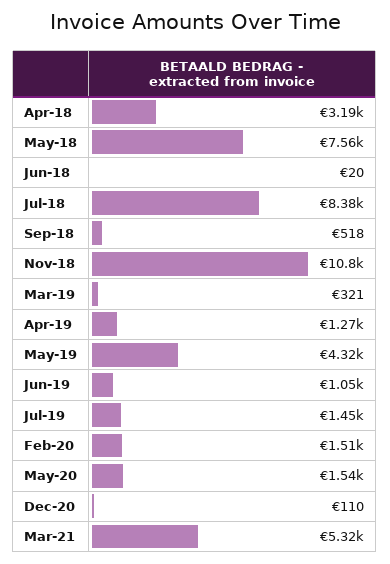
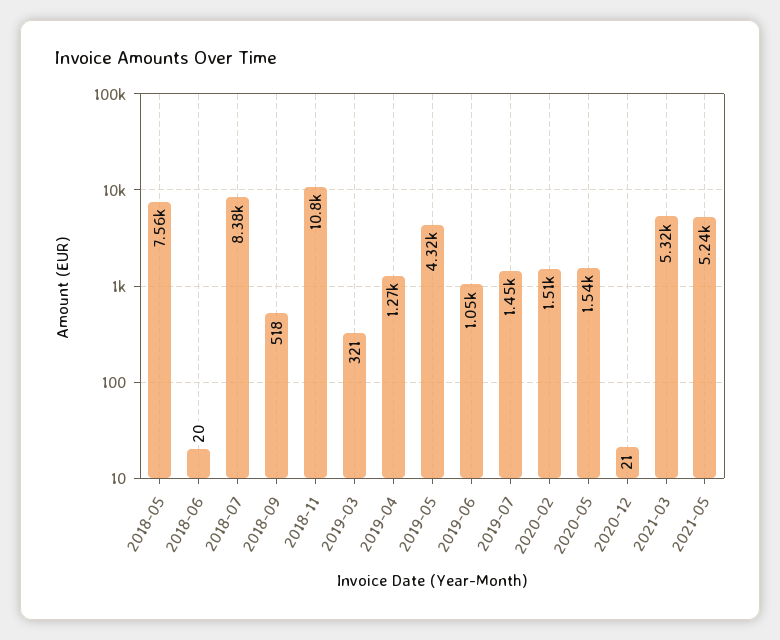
Apr-18: 3190 -> none
Dec-20: 110 -> 21
2021-05: none -> 5240

